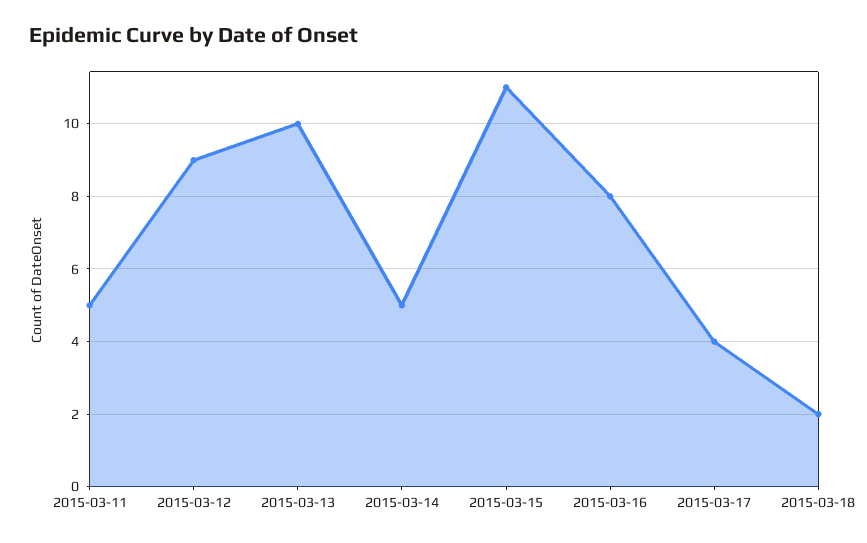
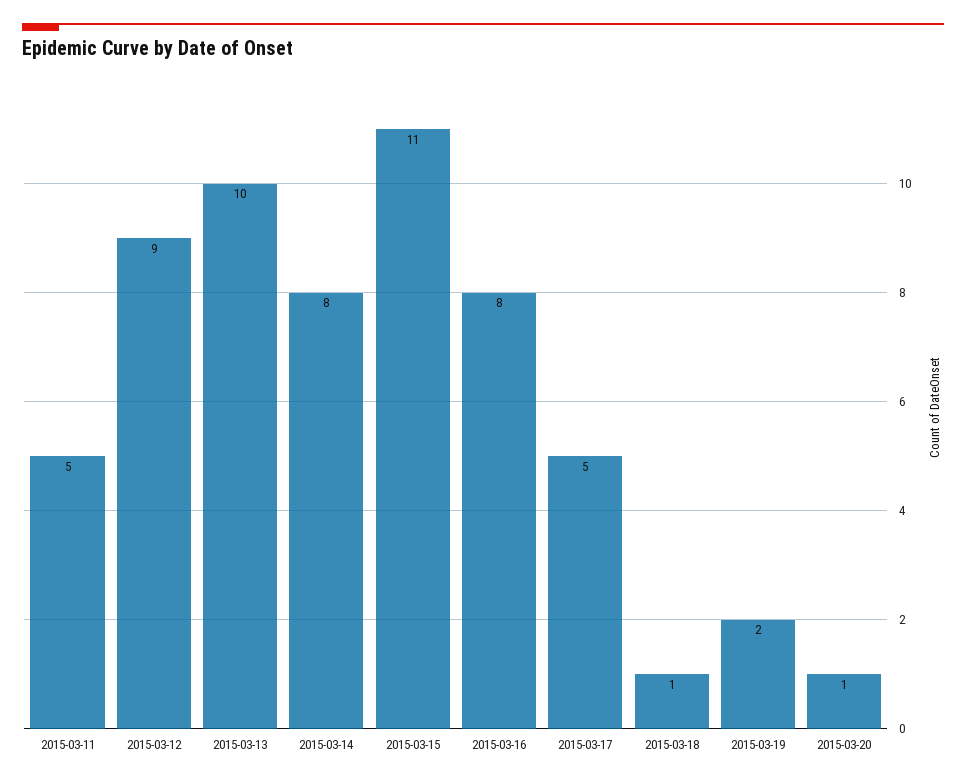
2015-03-14: 5 -> 8
2015-03-17: 4 -> 5
2015-03-18: 2 -> 1
2015-03-19: none -> 2
2015-03-20: none -> 1

